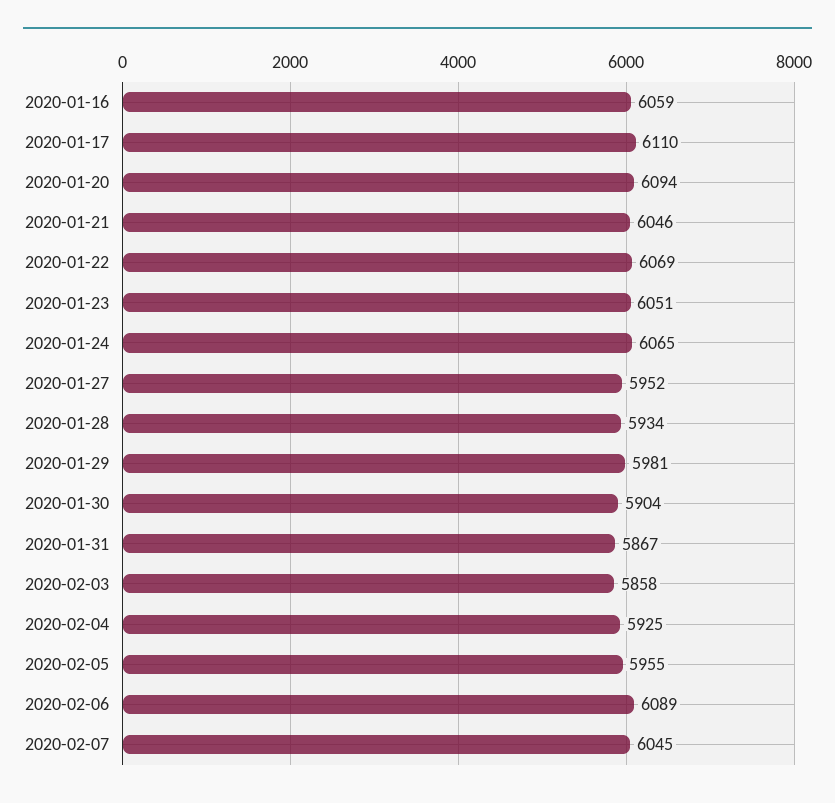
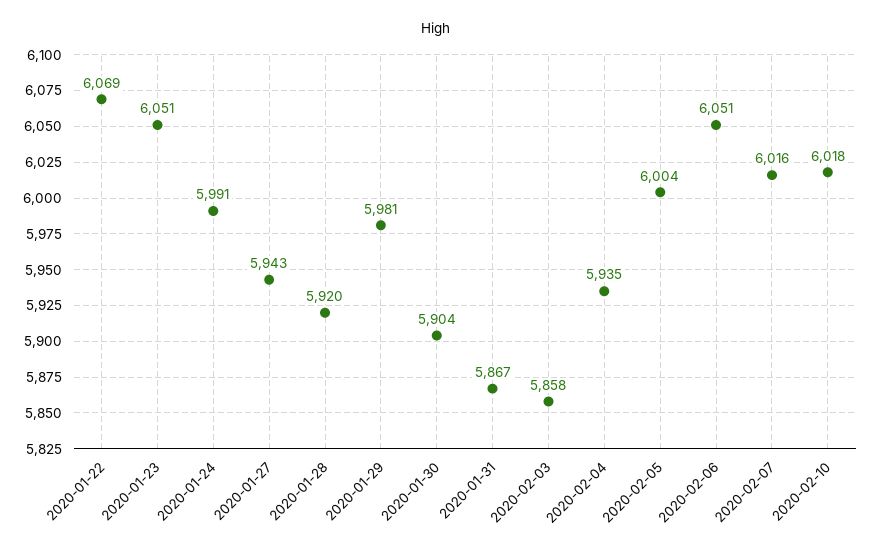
2020-01-16: 6059 -> none
2020-01-17: 6110 -> none
2020-01-20: 6094 -> none
2020-01-21: 6046 -> none
2020-01-24: 6065 -> 5991
2020-01-27: 5952 -> 5943
2020-01-28: 5934 -> 5920
2020-02-04: 5925 -> 5935
2020-02-05: 5955 -> 6004
2020-02-06: 6089 -> 6051
2020-02-07: 6045 -> 6016
2020-02-10: none -> 6018

